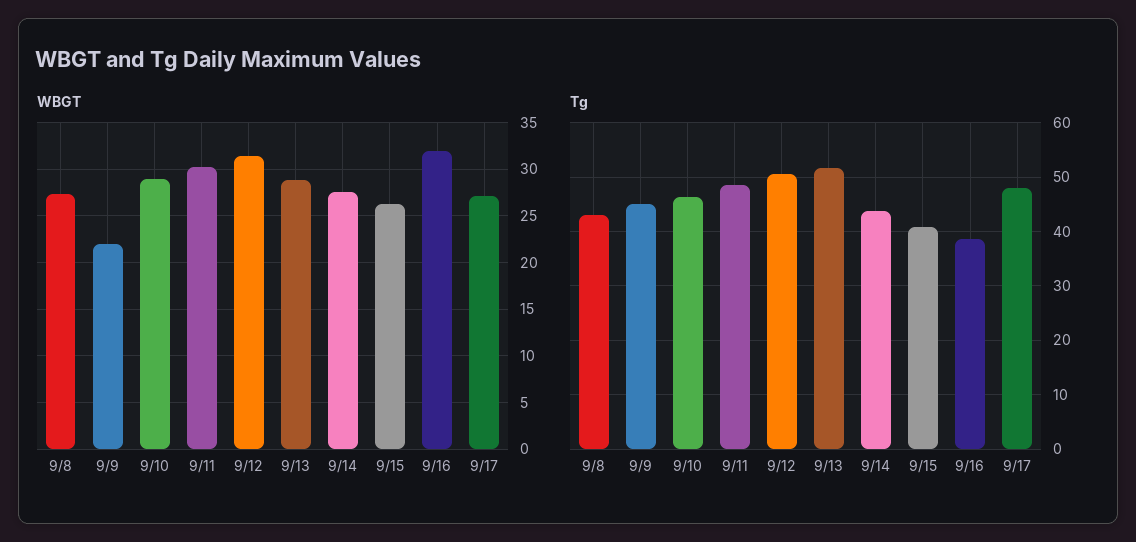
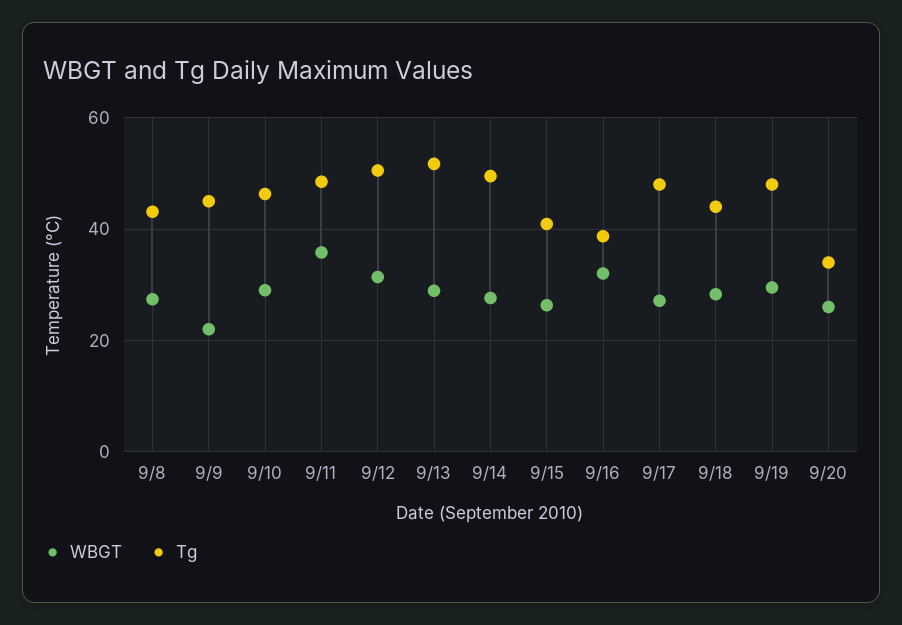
WBGT, 9/11: 30 -> 36
Tg, 9/14: 44 -> 50
WBGT, 9/18: none -> 28
Tg, 9/18: none -> 44
WBGT, 9/19: none -> 30
Tg, 9/19: none -> 48
WBGT, 9/20: none -> 26
Tg, 9/20: none -> 34

